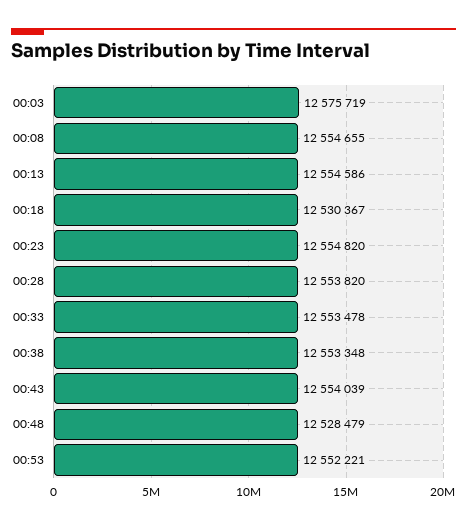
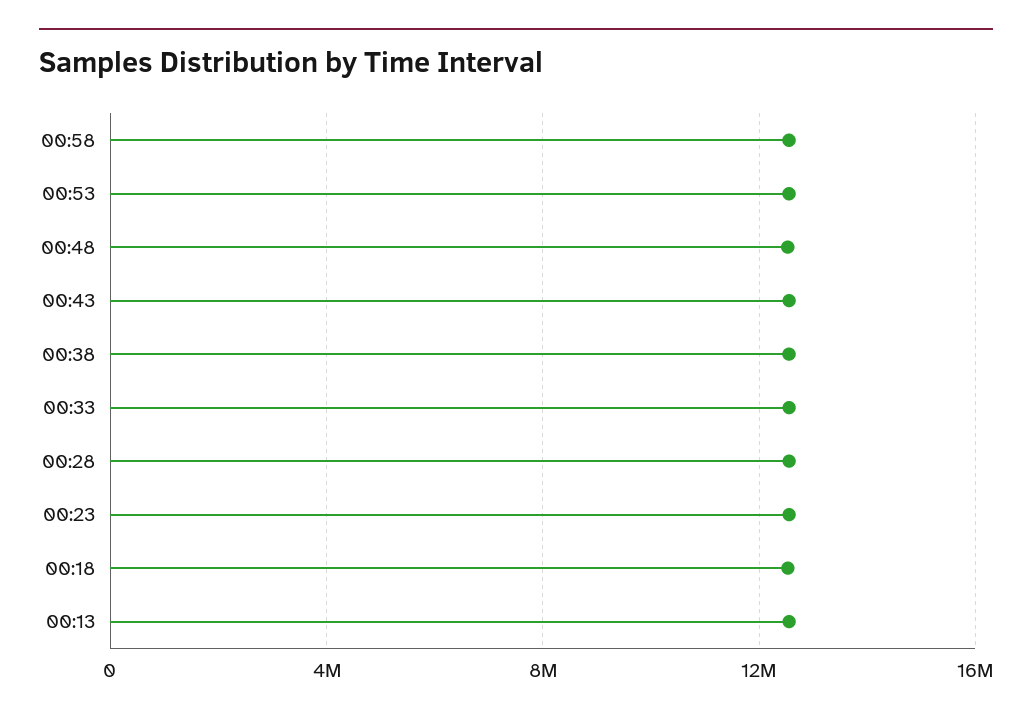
00:03: 12575719 -> none
00:08: 12554655 -> none
00:58: none -> 12500000

